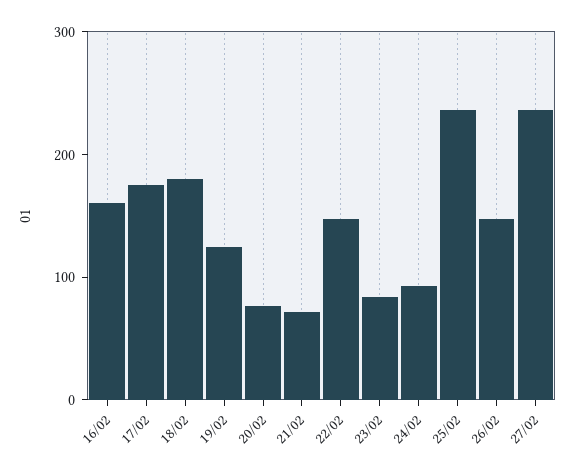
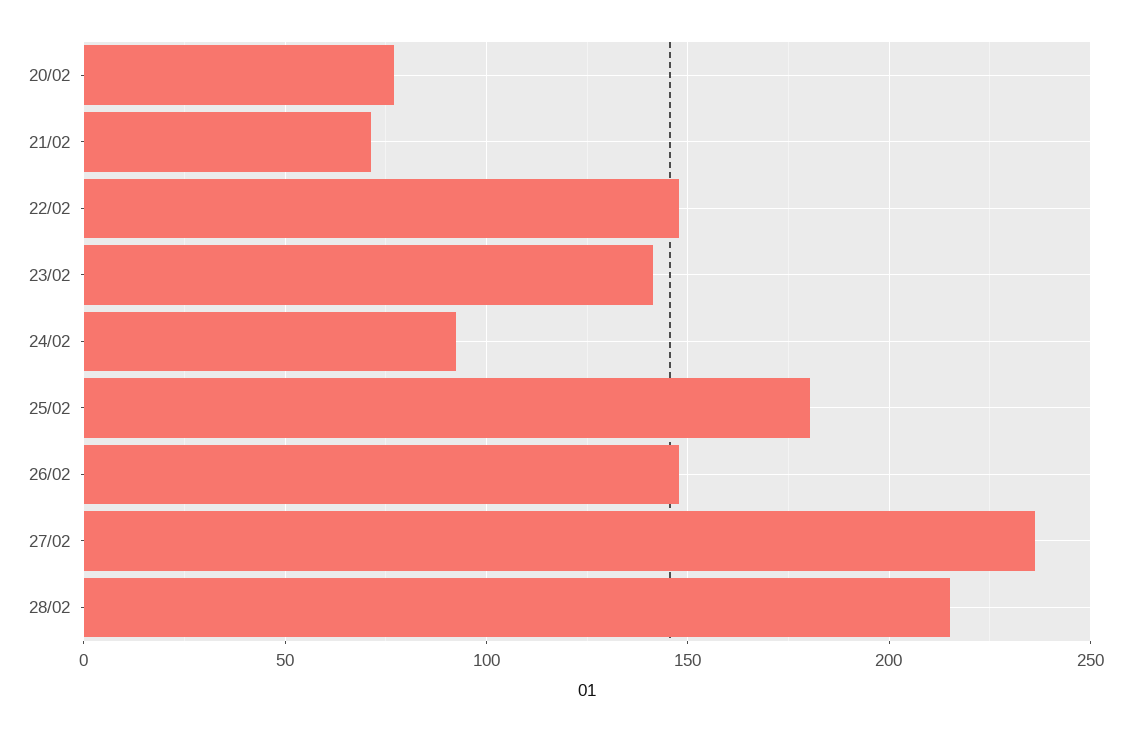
16/02: 160 -> none
17/02: 180 -> none
18/02: 180 -> none
19/02: 120 -> none
23/02: 80 -> 140
25/02: 240 -> 180
28/02: none -> 215

